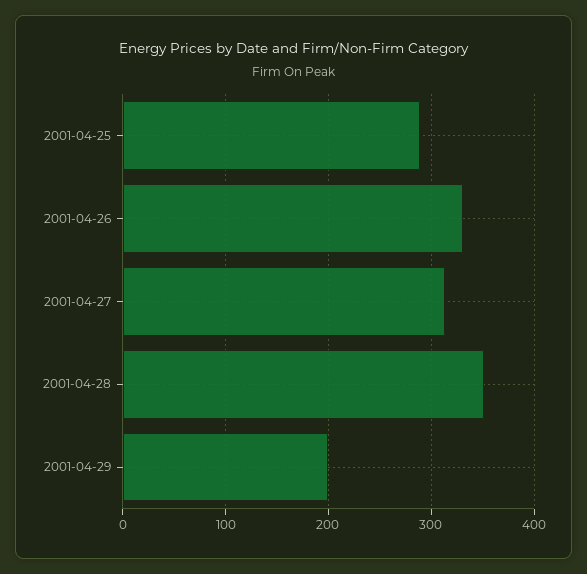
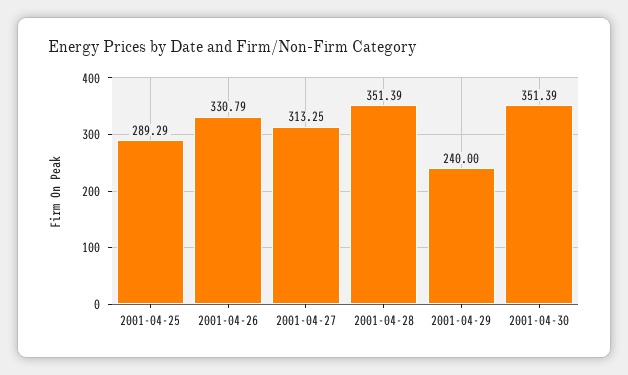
2001-04-29: 200 -> 240
2001-04-30: none -> 351.39

